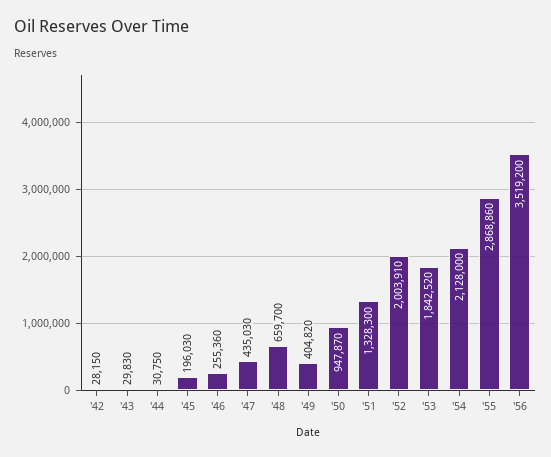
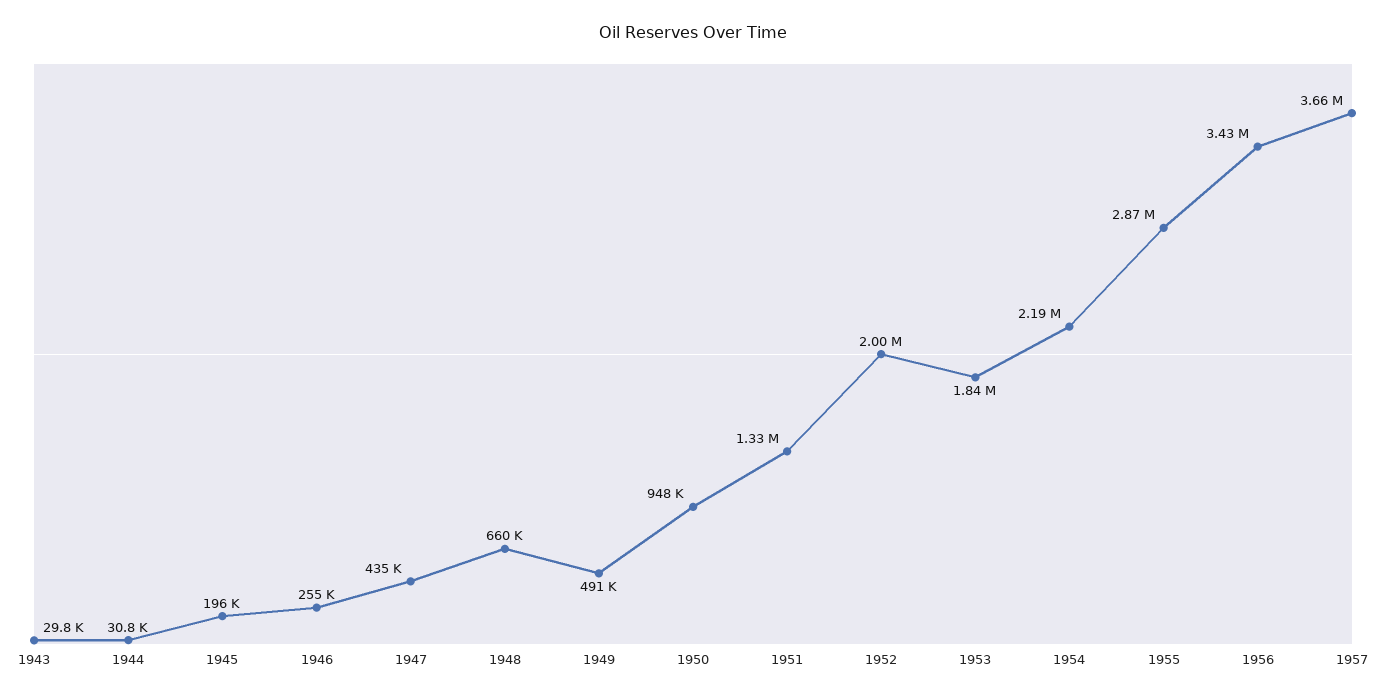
'42: 28150 -> none
'49: 404820 -> 491000
'54: 2128000 -> 2190000
'56: 3519200 -> 3430000
1957: none -> 3660000

